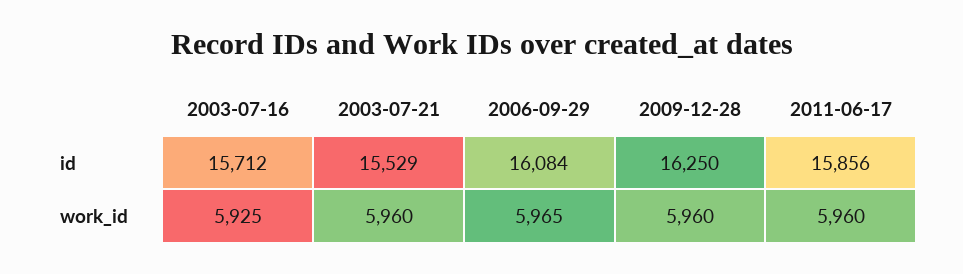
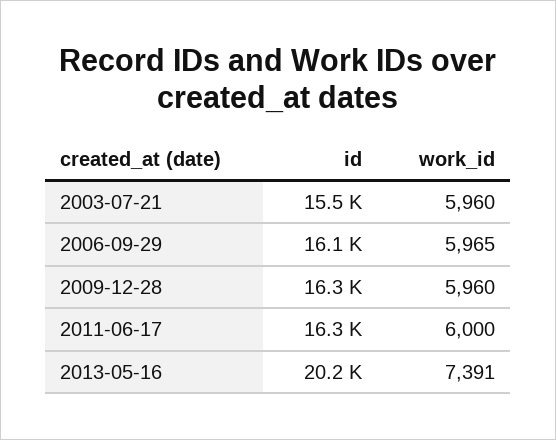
2003-07-16, id: 15712 -> none
2011-06-17, id: 15856 -> 16300
2003-07-16, work_id: 5925 -> none
2011-06-17, work_id: 5960 -> 6000
2013-05-16, id: none -> 20200
2013-05-16, work_id: none -> 7391

